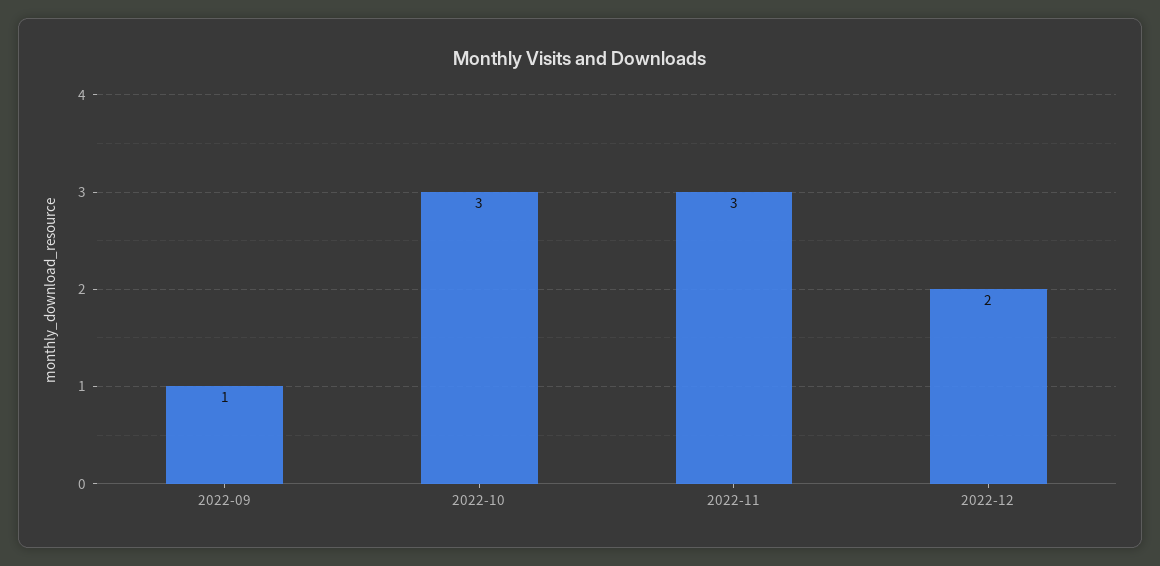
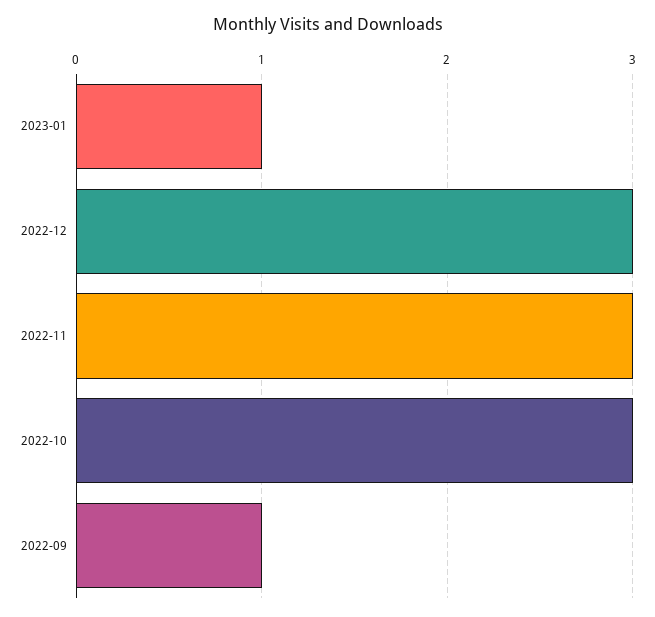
2022-12: 2 -> 3
2023-01: none -> 1

